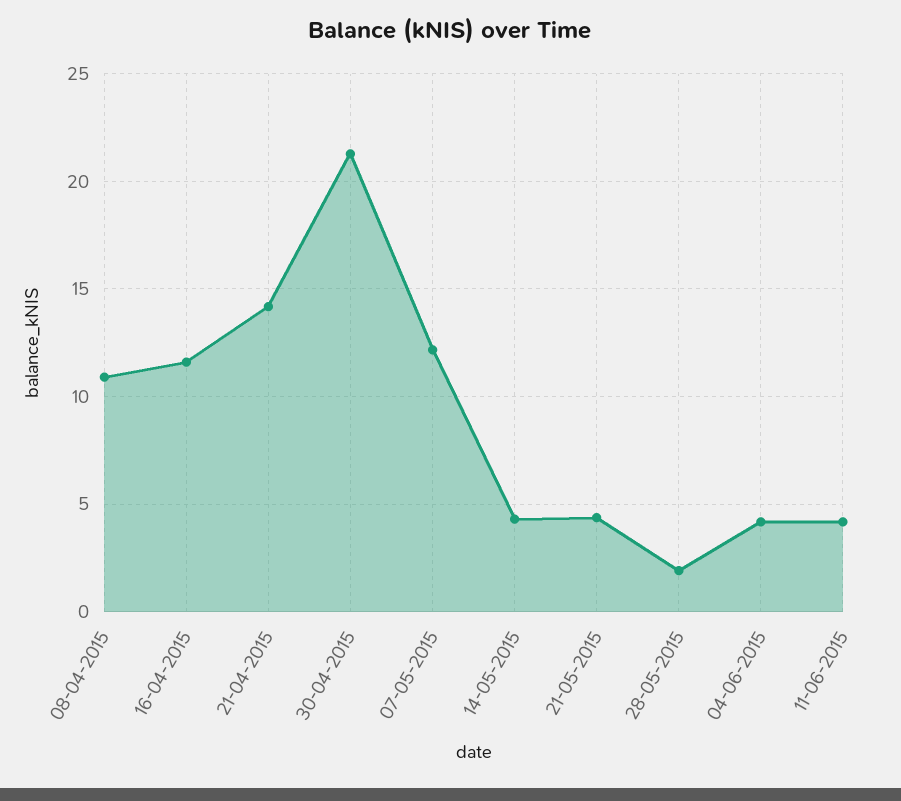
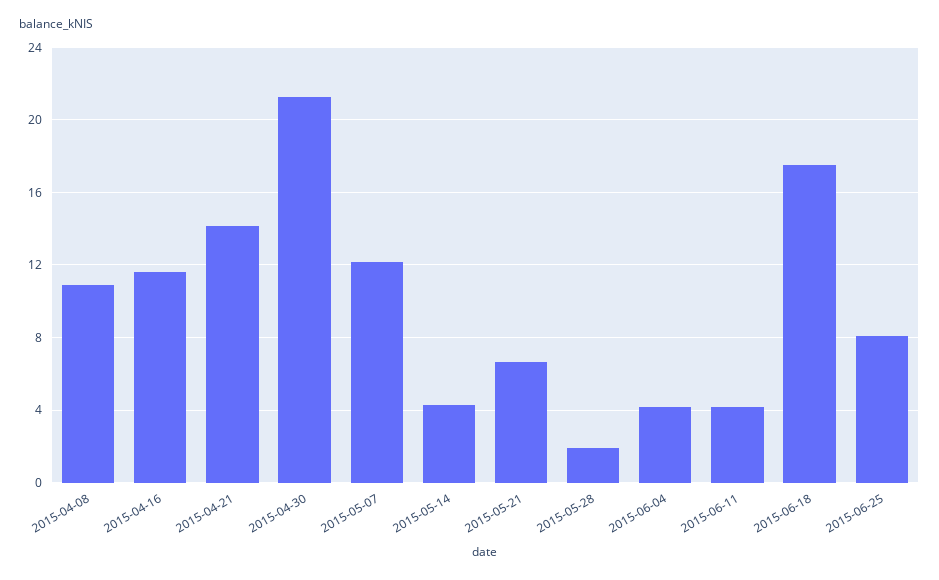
21-05-2015: 4.5 -> 6.5
2015-06-18: none -> 17.5
2015-06-25: none -> 8

